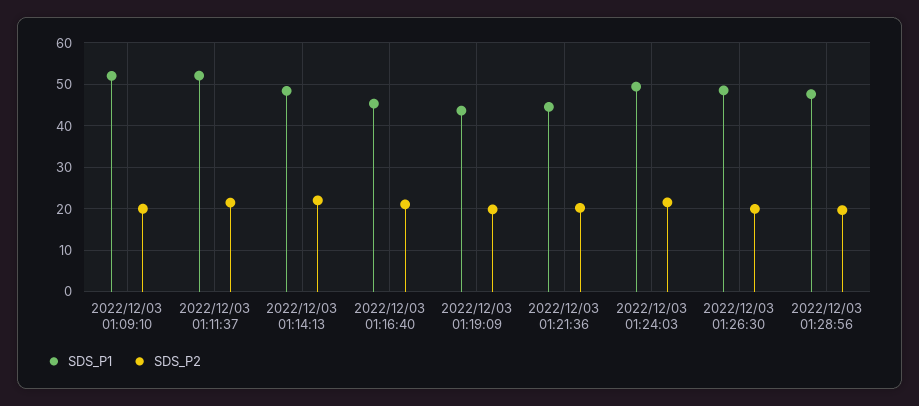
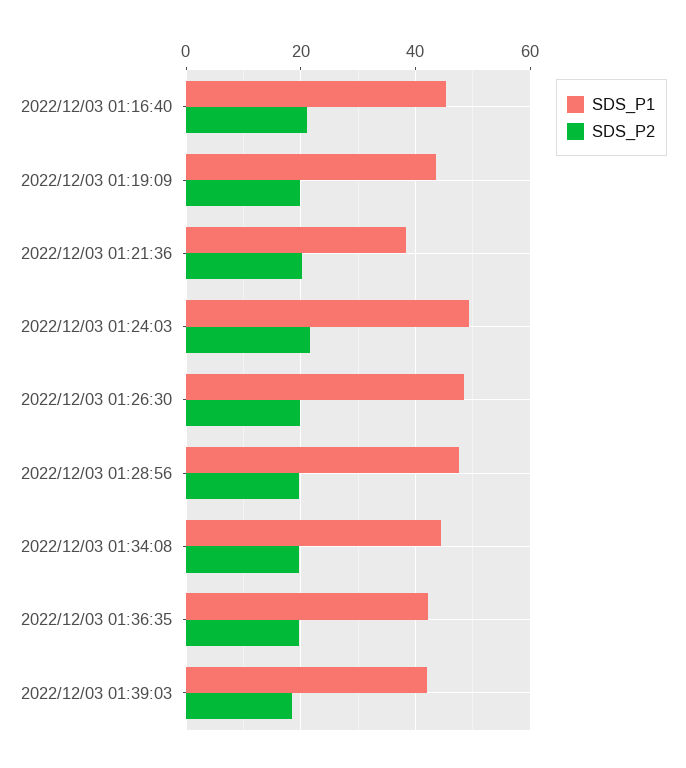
SDS_P1, 2022/12/03 01:09:10: 52 -> none
SDS_P2, 2022/12/03 01:09:10: 20 -> none
SDS_P1, 2022/12/03 01:11:37: 52 -> none
SDS_P2, 2022/12/03 01:11:37: 22 -> none
SDS_P1, 2022/12/03 01:14:13: 48 -> none
SDS_P2, 2022/12/03 01:14:13: 22 -> none
SDS_P1, 2022/12/03 01:21:36: 44 -> 38
SDS_P1, 2022/12/03 01:34:08: none -> 44
SDS_P2, 2022/12/03 01:34:08: none -> 20
SDS_P1, 2022/12/03 01:36:35: none -> 42
SDS_P2, 2022/12/03 01:36:35: none -> 20
SDS_P1, 2022/12/03 01:39:03: none -> 42
SDS_P2, 2022/12/03 01:39:03: none -> 18

